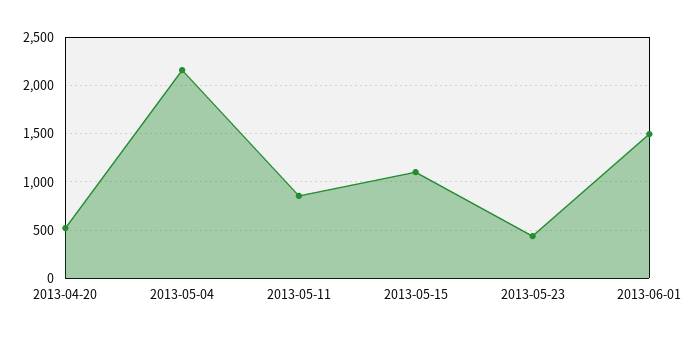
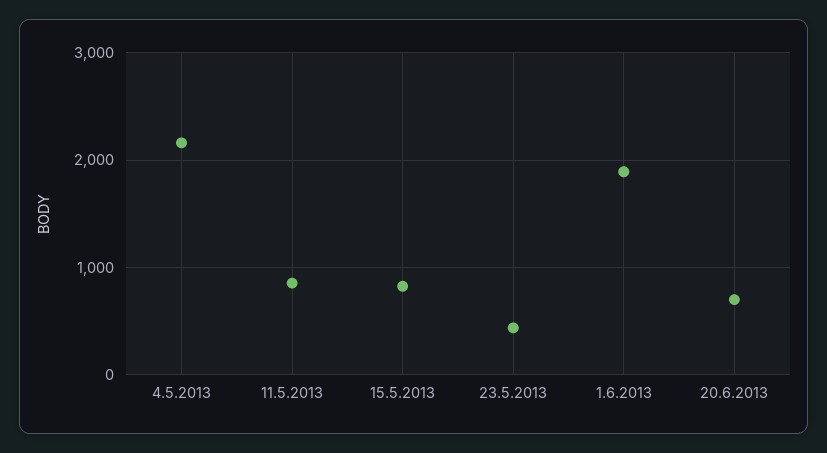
2013-04-20: 500 -> none
2013-05-15: 1100 -> 800
2013-06-01: 1500 -> 1900
20.6.2013: none -> 700

